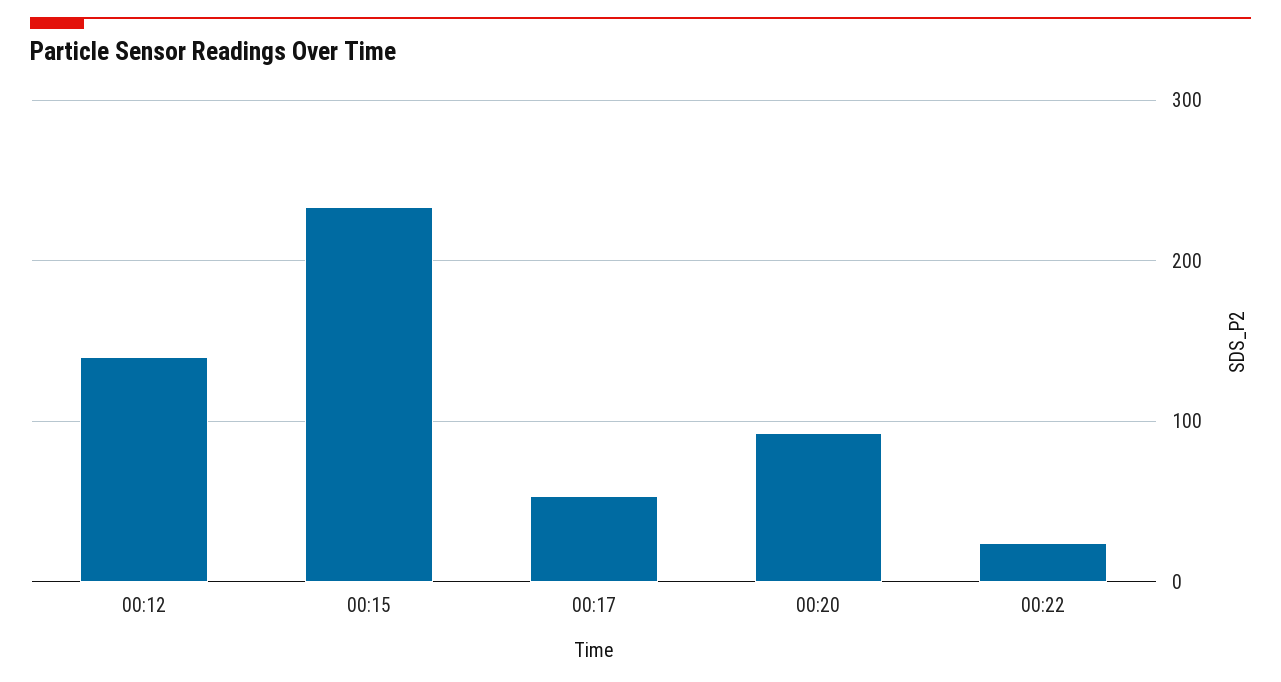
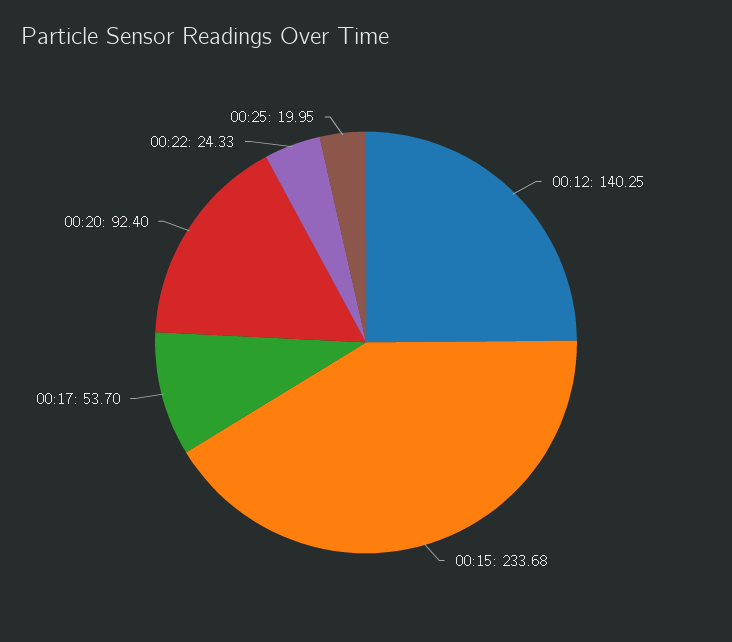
00:25: none -> 19.95

